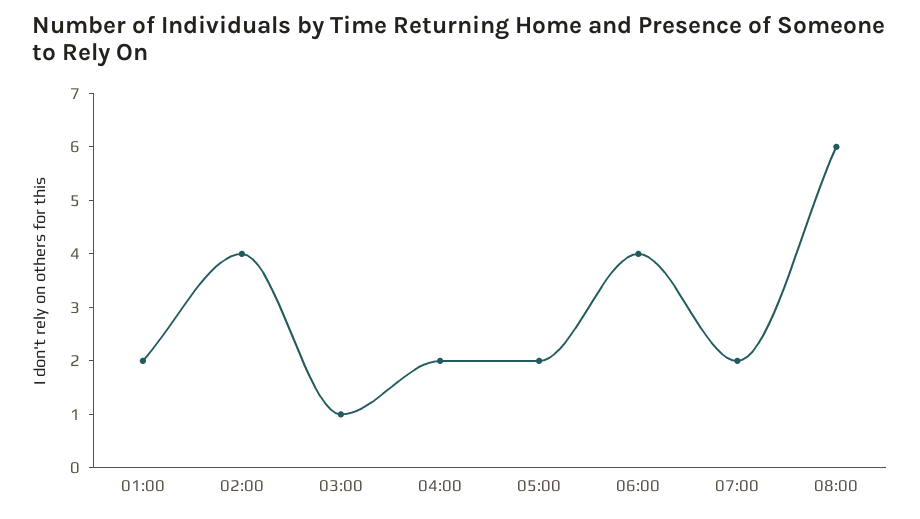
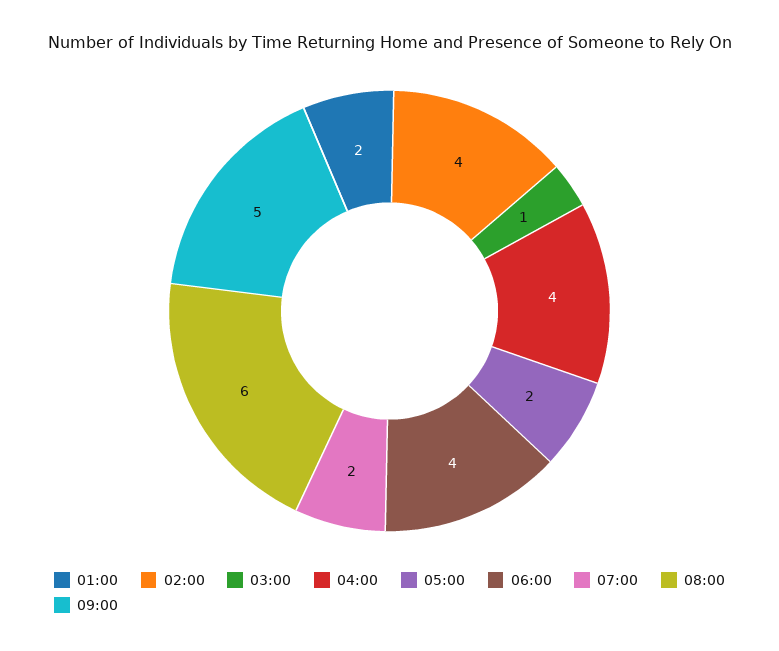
04:00: 2 -> 4
09:00: none -> 5

